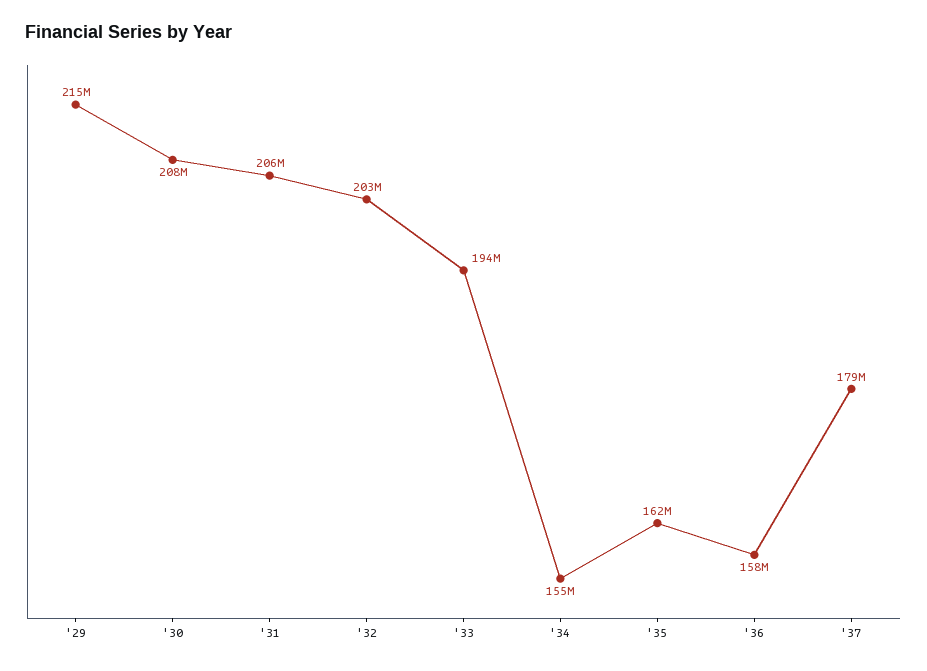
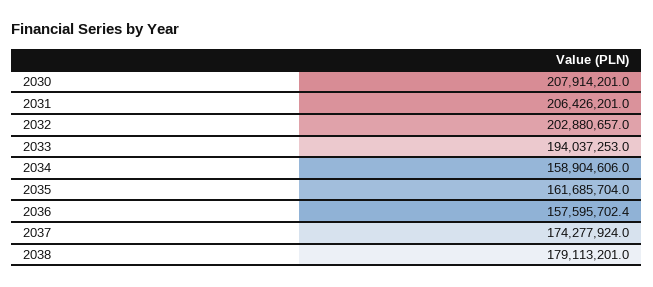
'29: 215000000 -> none
'34: 155000000 -> 158904606
'37: 179000000 -> 174277924
2038: none -> 179113201

